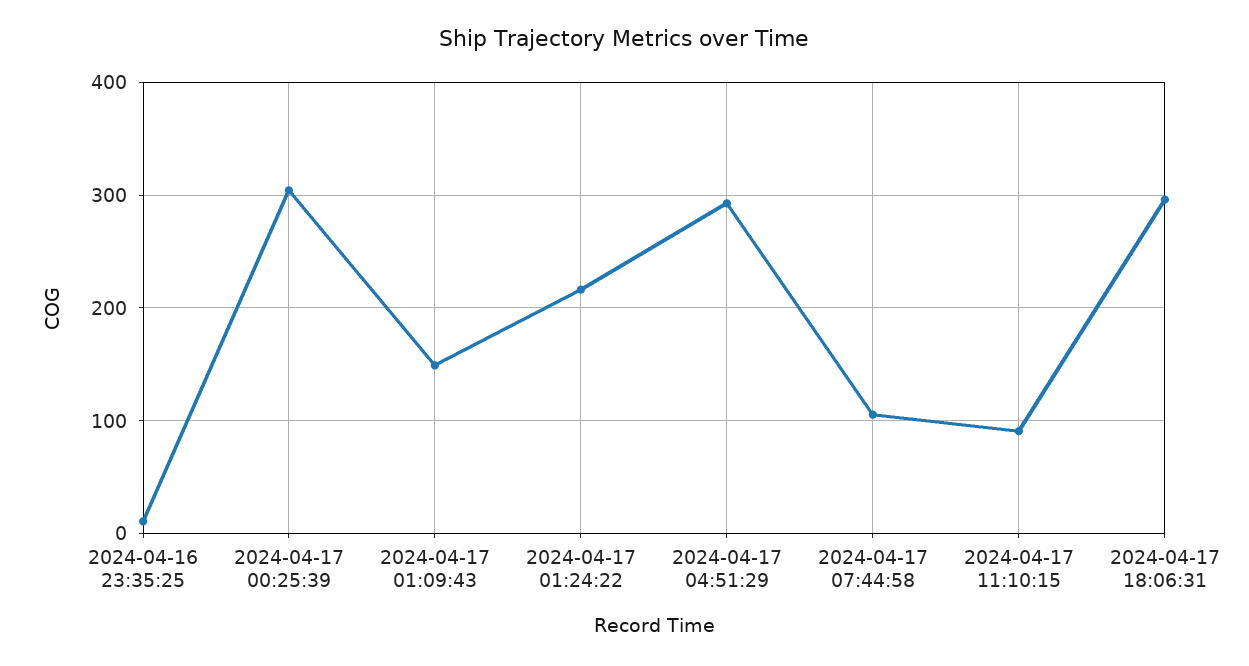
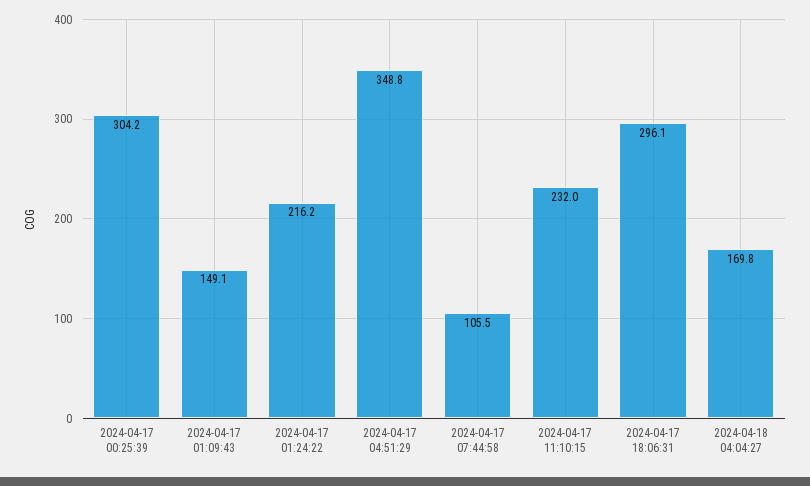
2024-04-16 23:35:25: 10 -> none
2024-04-17 04:51:29: 290 -> 348.8
2024-04-17 11:10:15: 90 -> 232
2024-04-18 04:04:27: none -> 169.8

